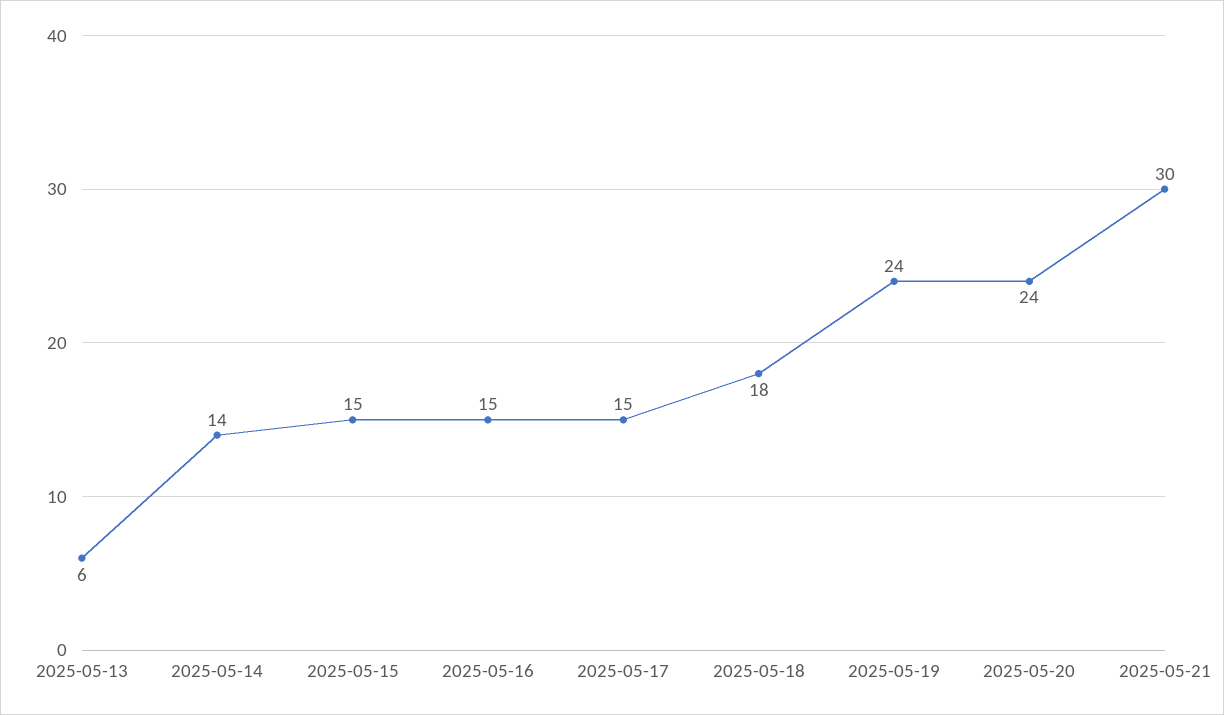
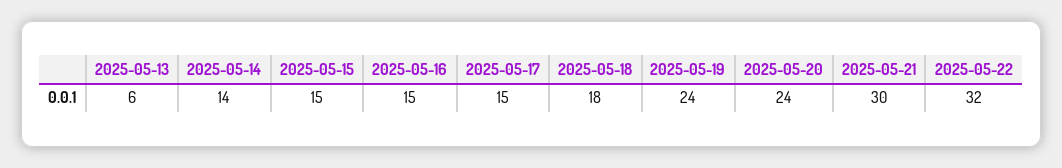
2025-05-22: none -> 32

